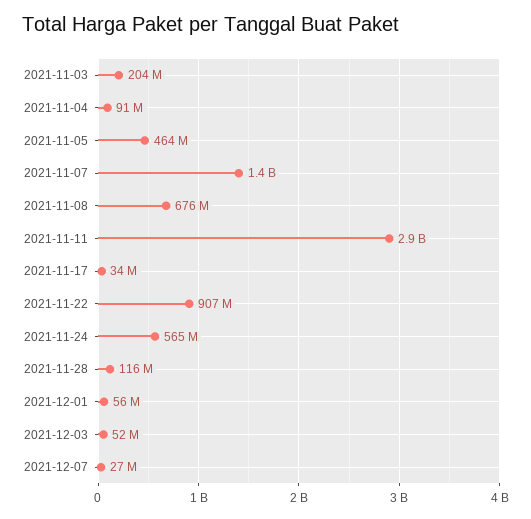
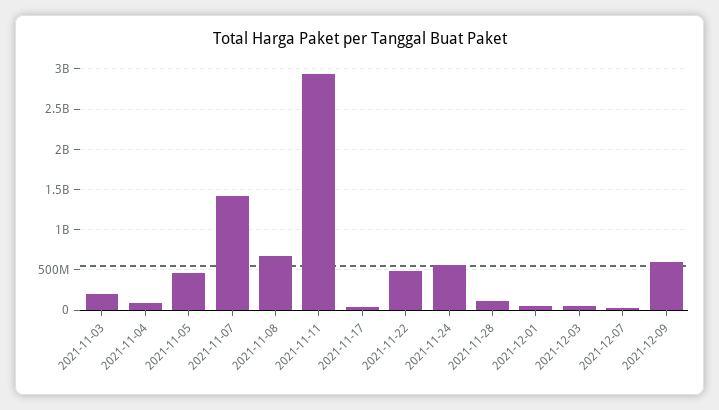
2021-11-22: 907000000 -> 500000000
2021-12-09: none -> 600000000

